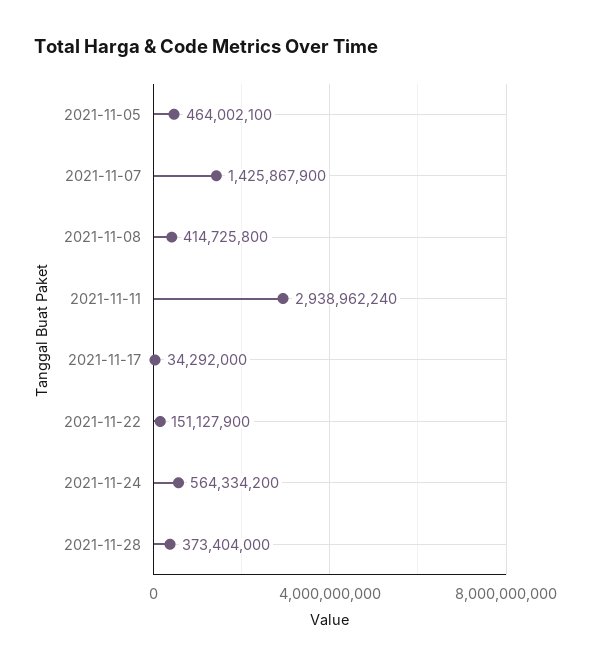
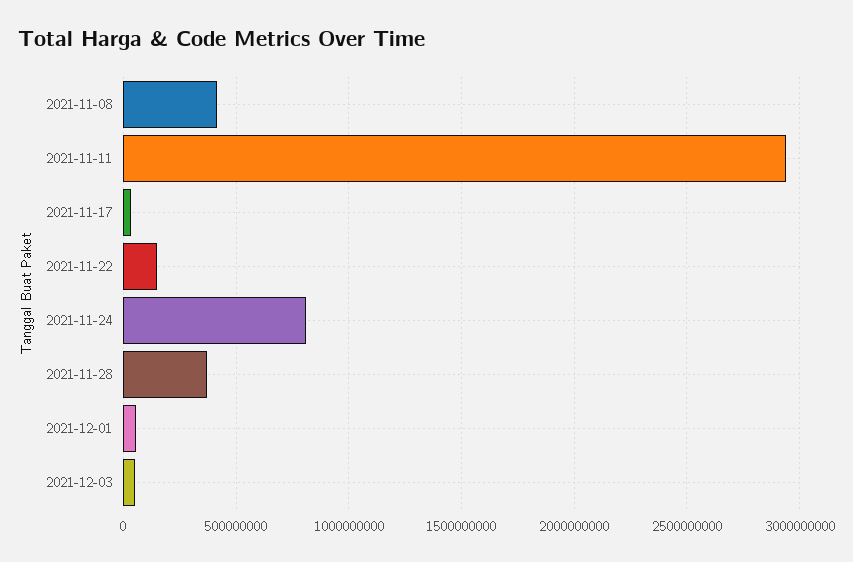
2021-11-05: 464002100 -> none
2021-11-07: 1425867900 -> none
2021-11-24: 564334200 -> 800000000
2021-12-01: none -> 50000000
2021-12-03: none -> 50000000

